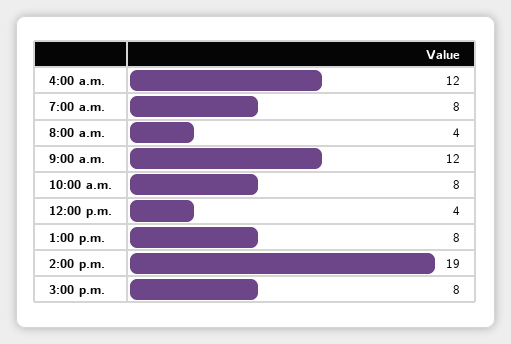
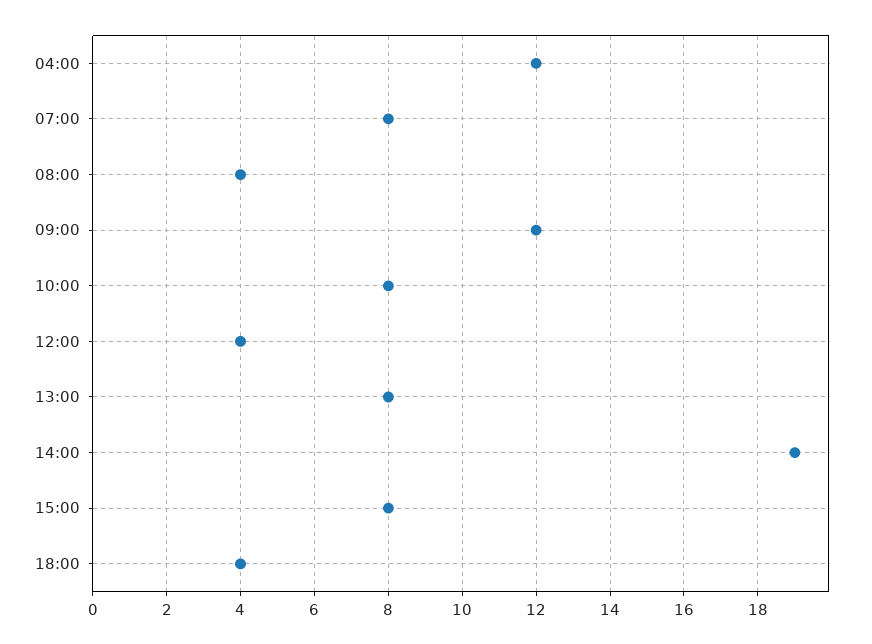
18:00: none -> 4

